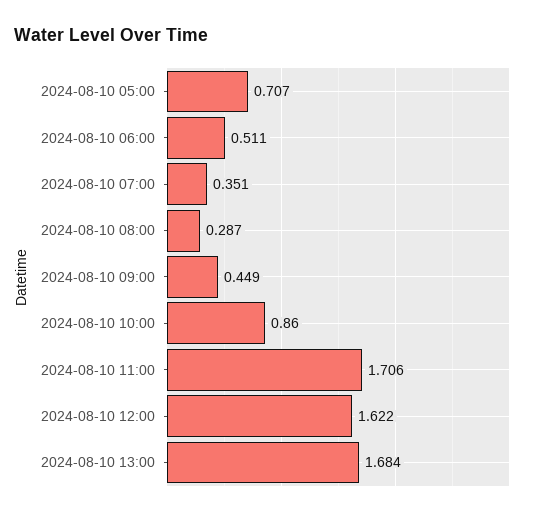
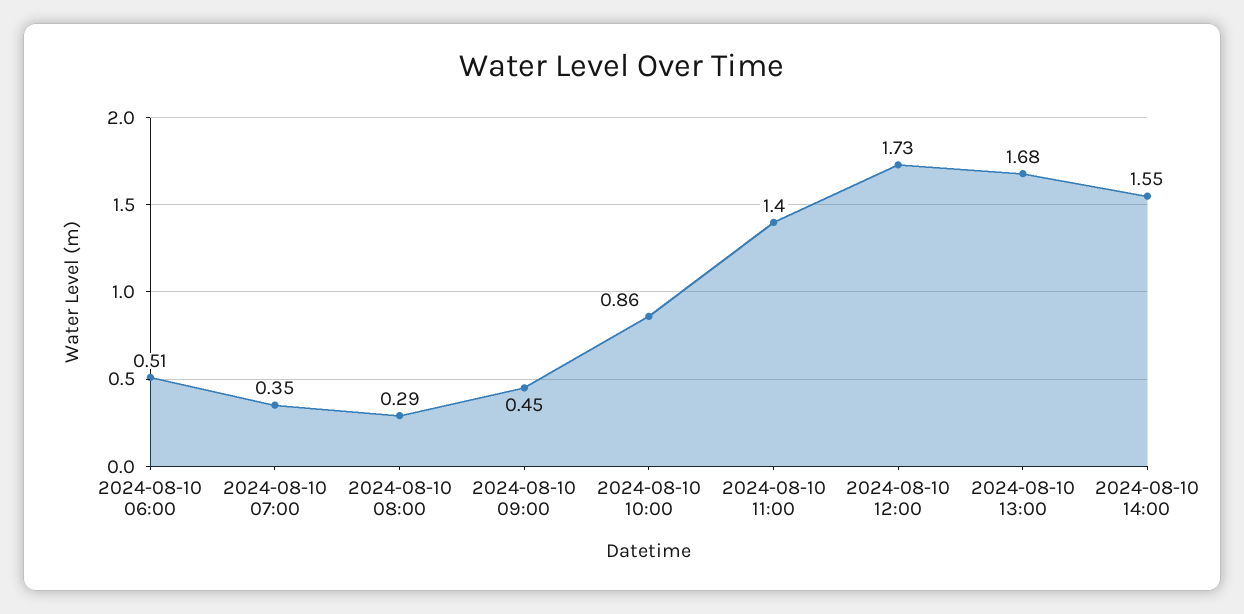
2024-08-10 05:00: 0.707 -> none
2024-08-10 11:00: 1.706 -> 1.4
2024-08-10 12:00: 1.622 -> 1.73
2024-08-10 14:00: none -> 1.55

